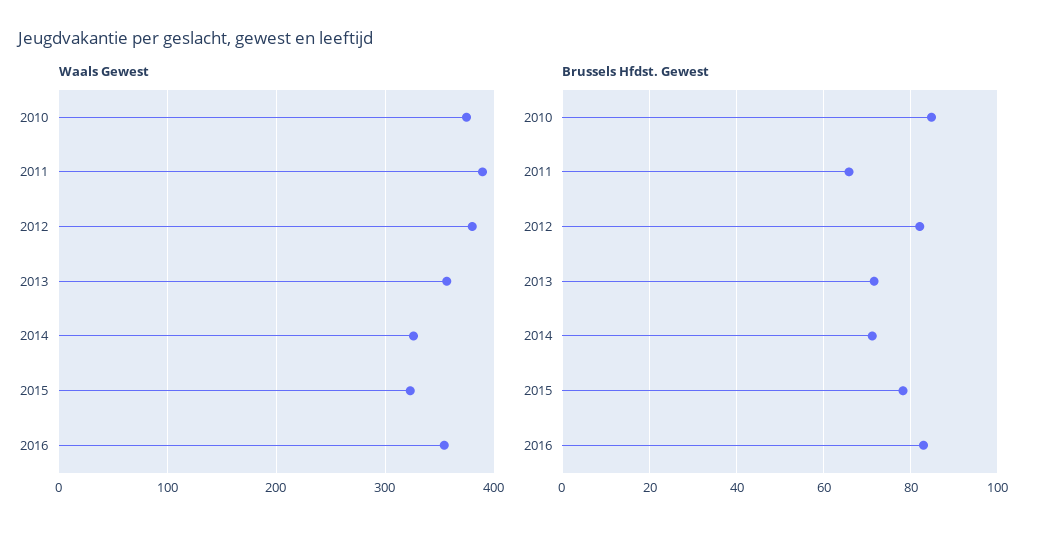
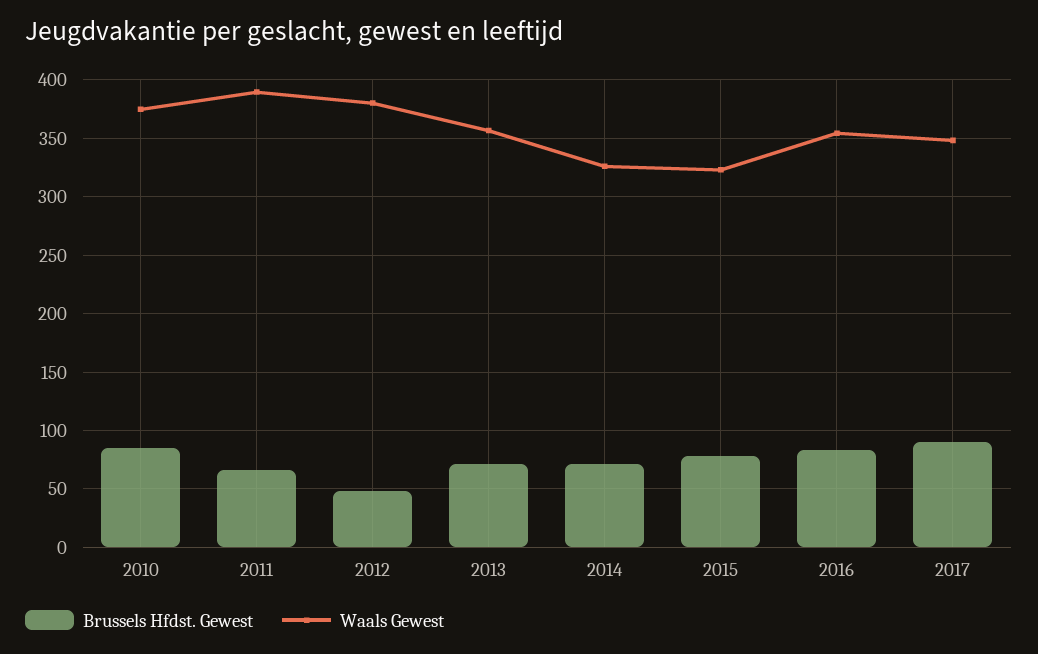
Brussels Hfdst. Gewest, 2012: 82 -> 50
Brussels Hfdst. Gewest, 2017: none -> 90
Waals Gewest, 2017: none -> 350

